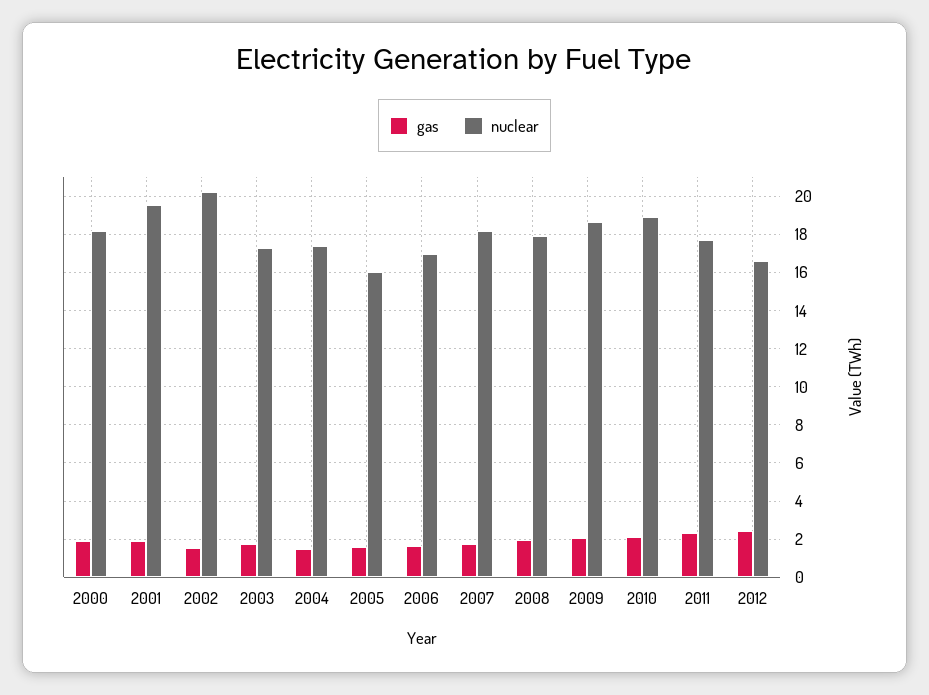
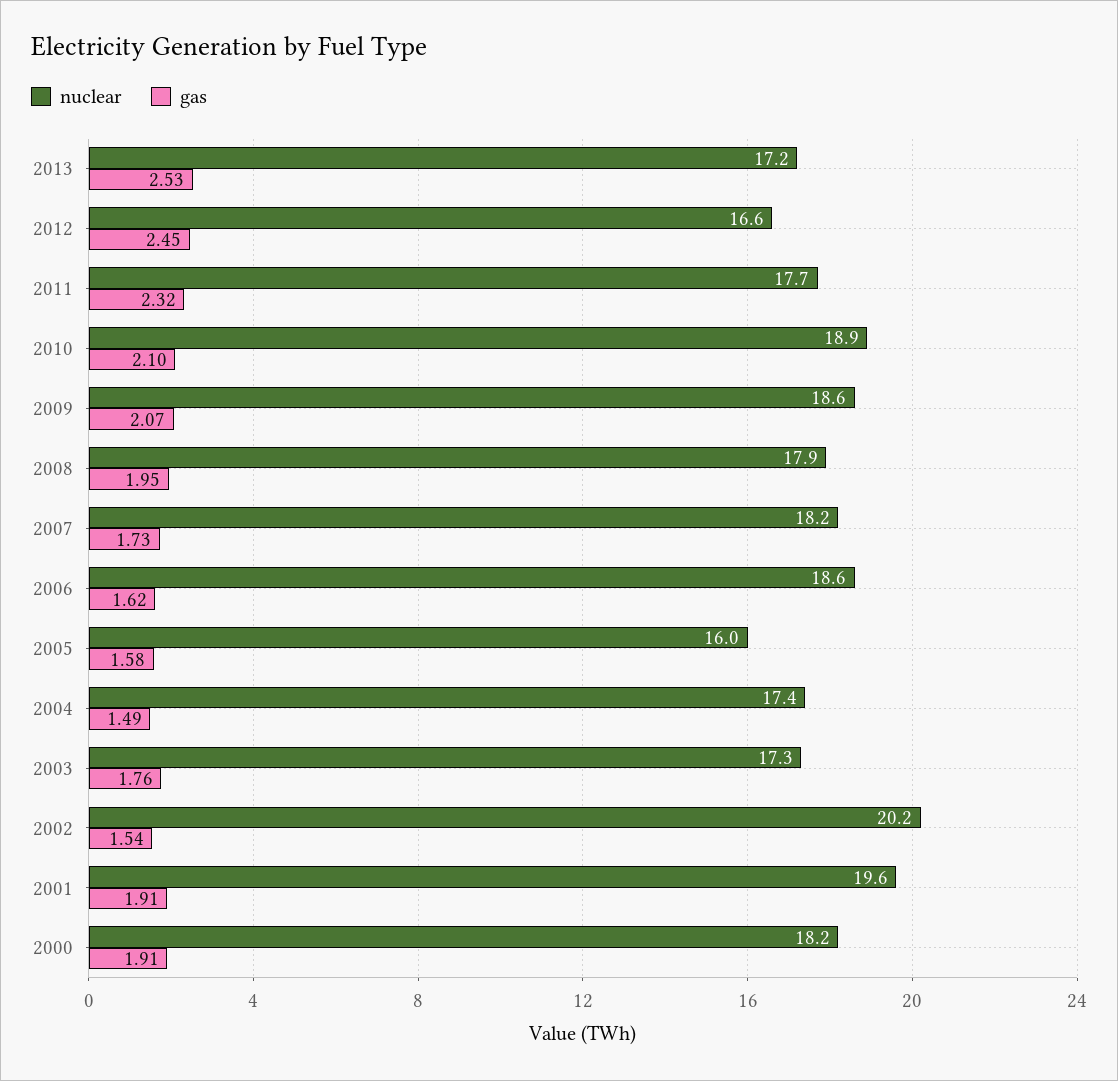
nuclear, 2006: 17 -> 18.6
nuclear, 2013: none -> 17.2
gas, 2013: none -> 2.53

